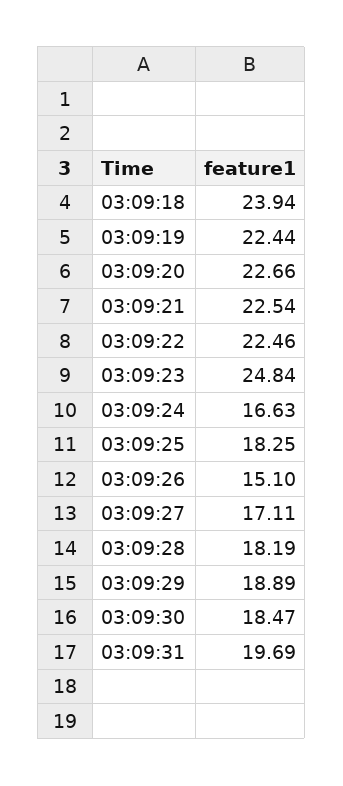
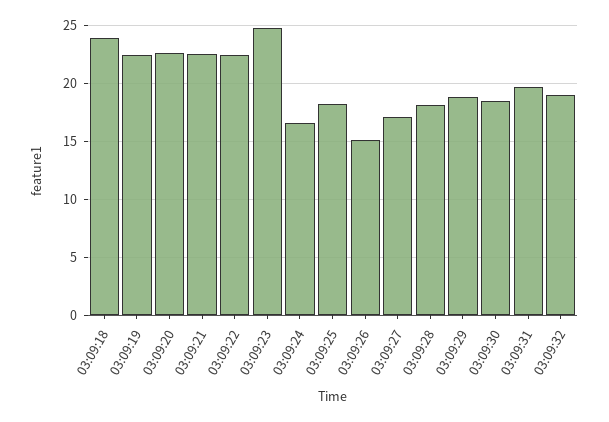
03:09:32: none -> 19

